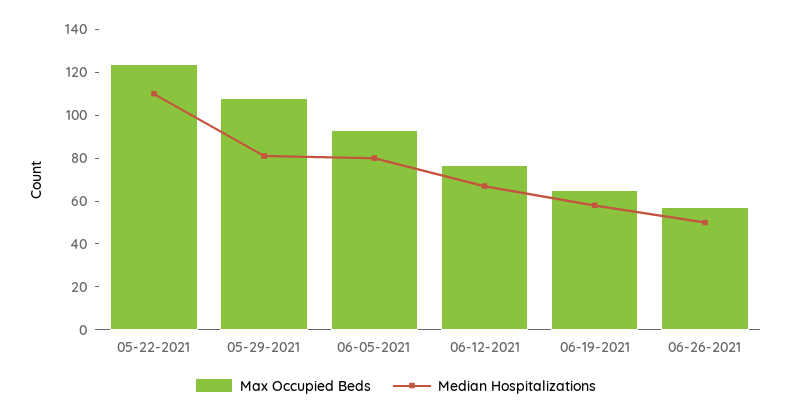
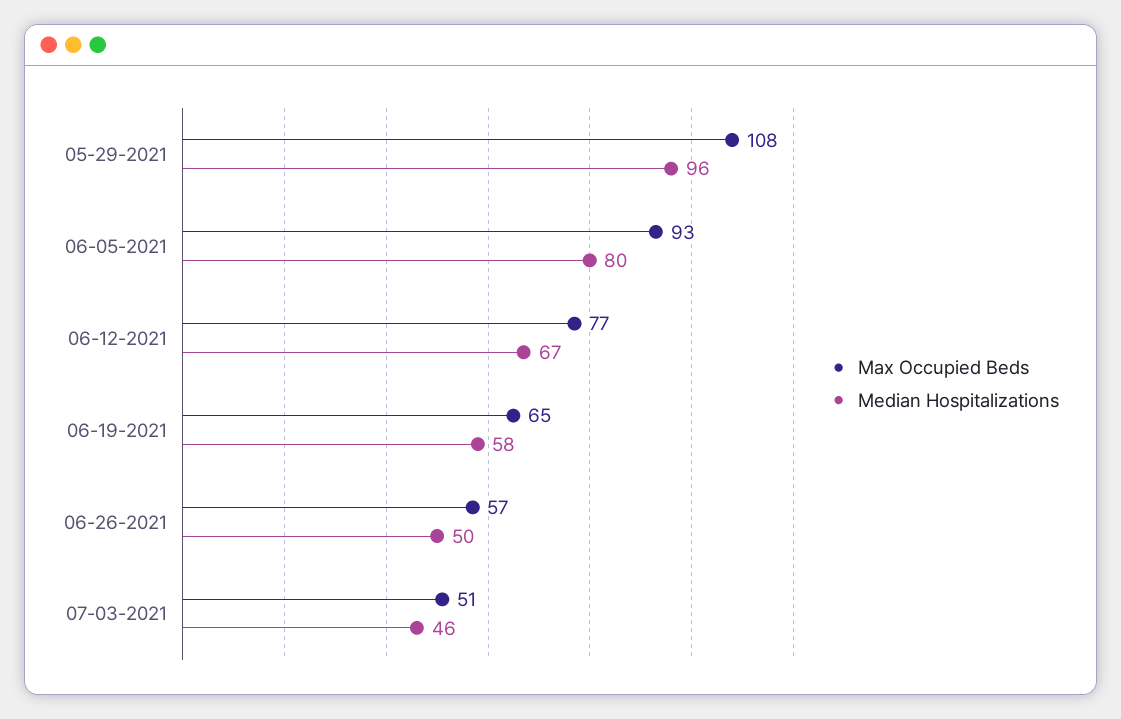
Max Occupied Beds, 05-22-2021: 125 -> none
Median Hospitalizations, 05-22-2021: 110 -> none
Median Hospitalizations, 05-29-2021: 80 -> 96
Max Occupied Beds, 07-03-2021: none -> 51
Median Hospitalizations, 07-03-2021: none -> 46

